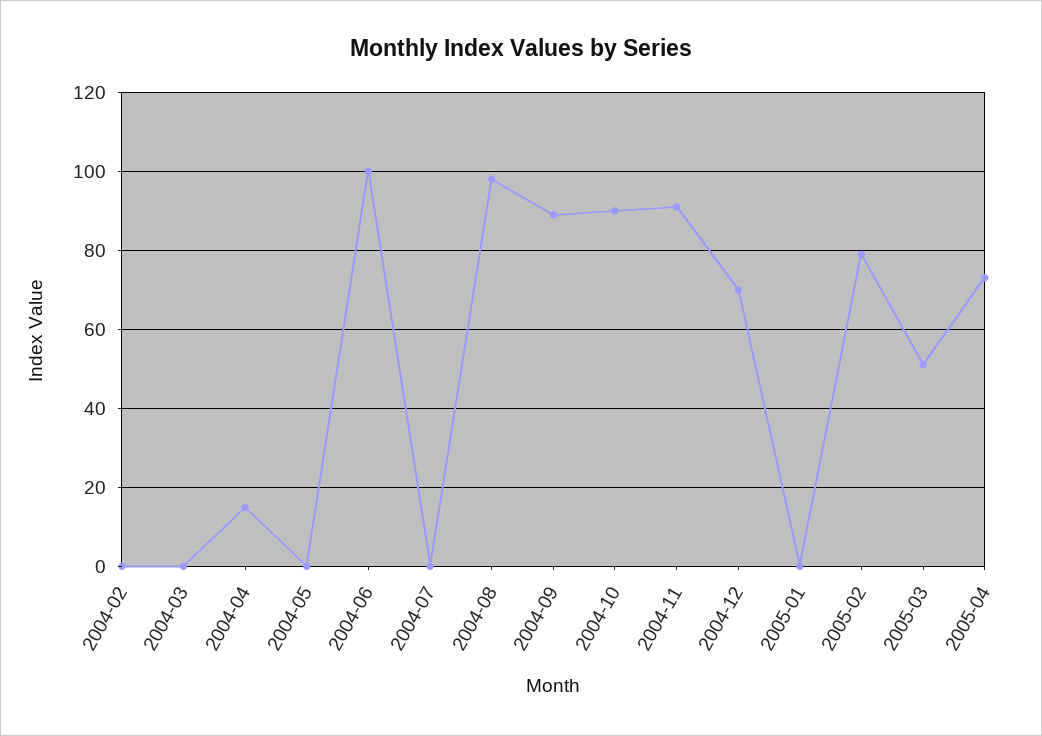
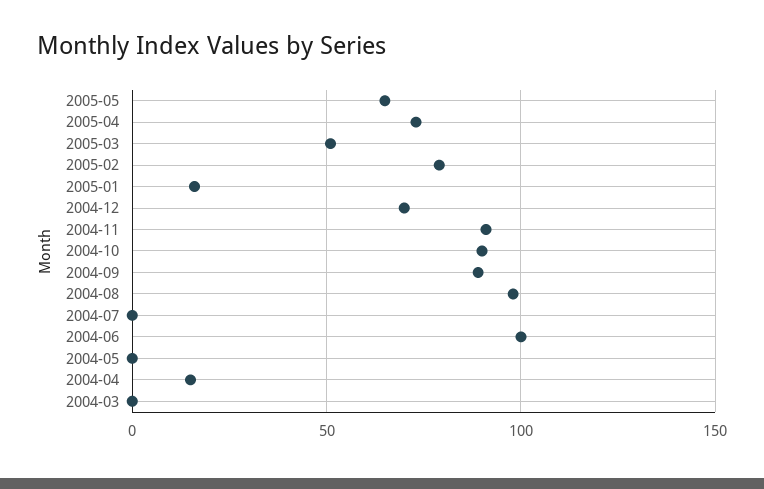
2004-02: 0 -> none
2005-01: 0 -> 15
2005-05: none -> 65

